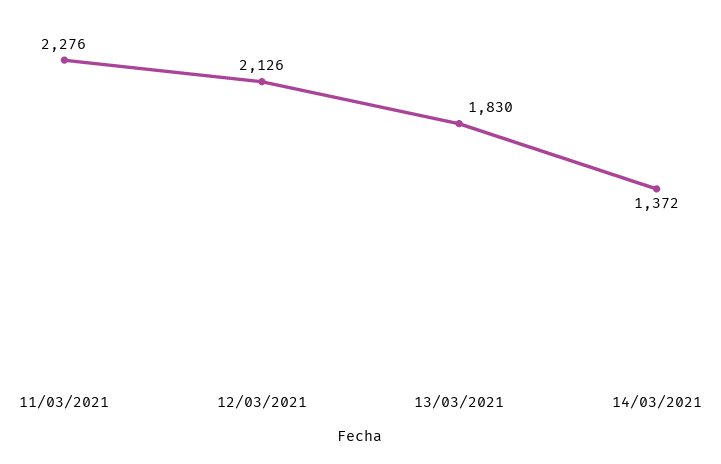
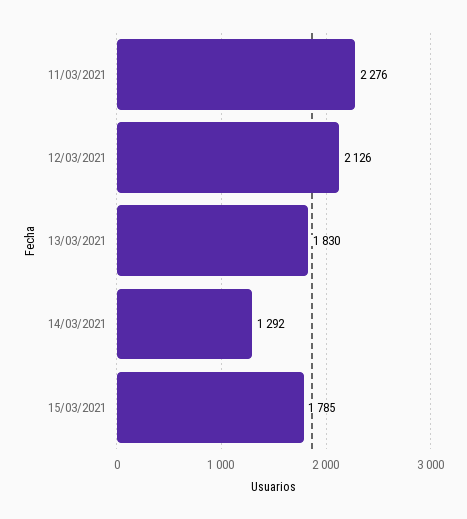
14/03/2021: 1372 -> 1292
15/03/2021: none -> 1785

